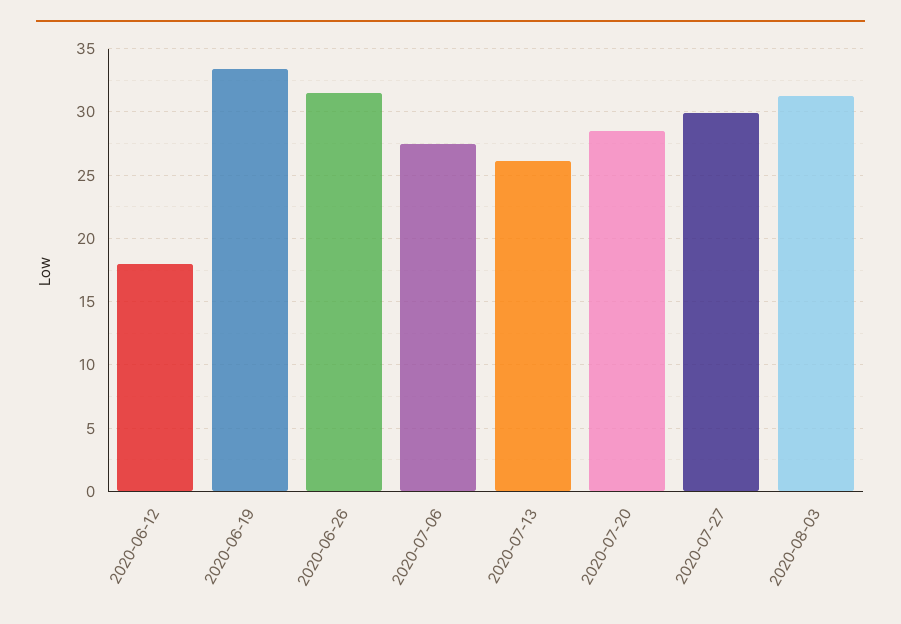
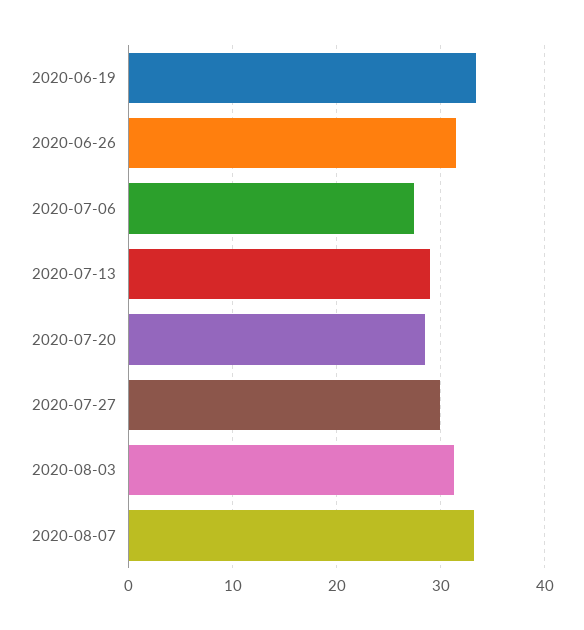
2020-06-12: 18 -> none
2020-07-13: 26 -> 29
2020-08-07: none -> 33

